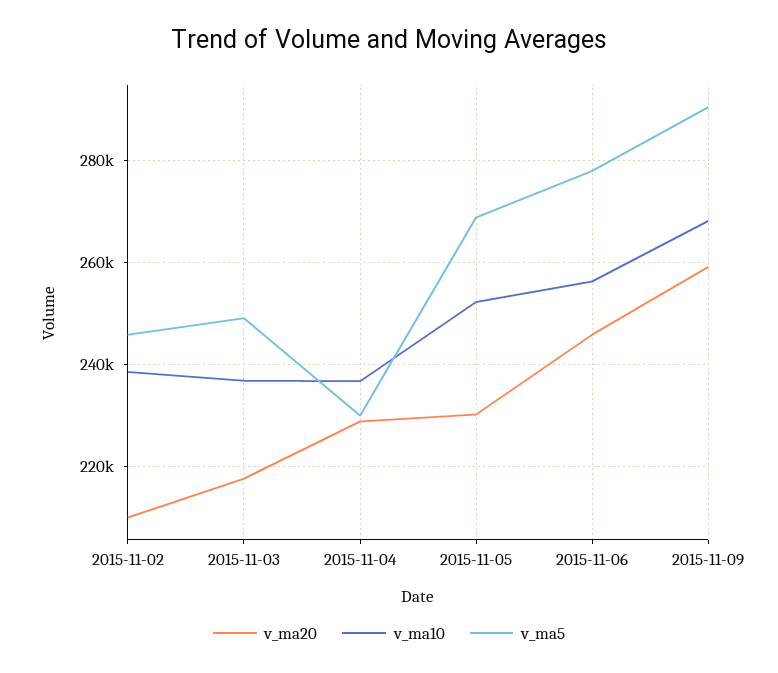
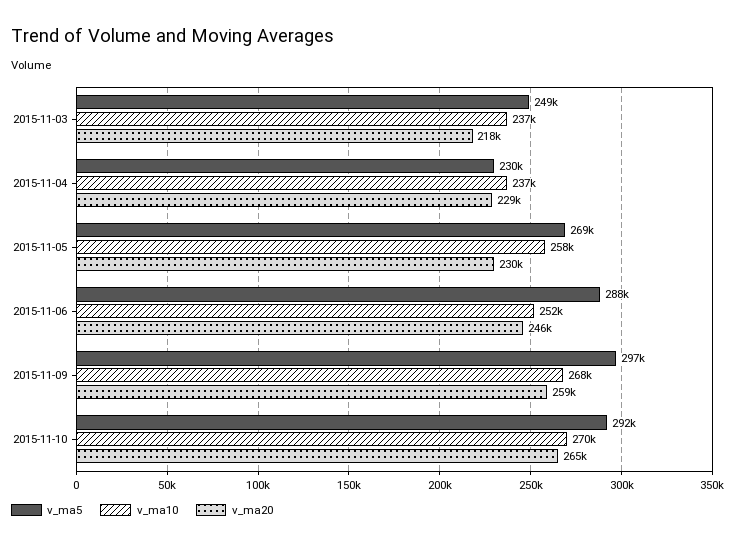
v_ma20, 2015-11-02: 210000 -> none
v_ma10, 2015-11-02: 238000 -> none
v_ma5, 2015-11-02: 246000 -> none
v_ma10, 2015-11-05: 252000 -> 258000
v_ma10, 2015-11-06: 256000 -> 252000
v_ma5, 2015-11-06: 278000 -> 288000
v_ma5, 2015-11-09: 290000 -> 297000
v_ma5, 2015-11-10: none -> 292000
v_ma10, 2015-11-10: none -> 270000
v_ma20, 2015-11-10: none -> 265000

